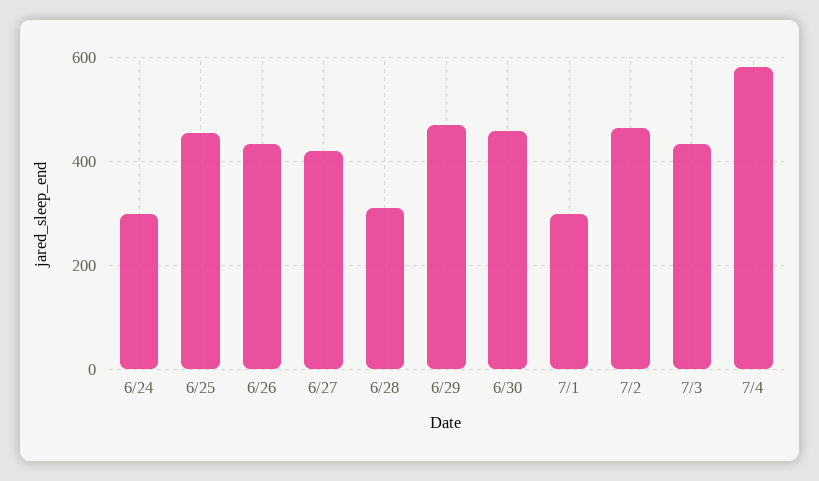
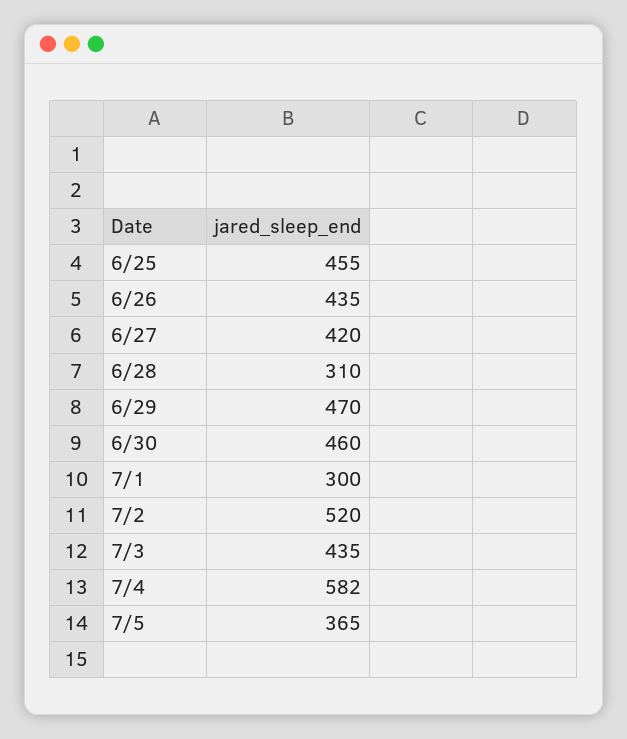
6/24: 300 -> none
7/2: 460 -> 520
7/5: none -> 365

